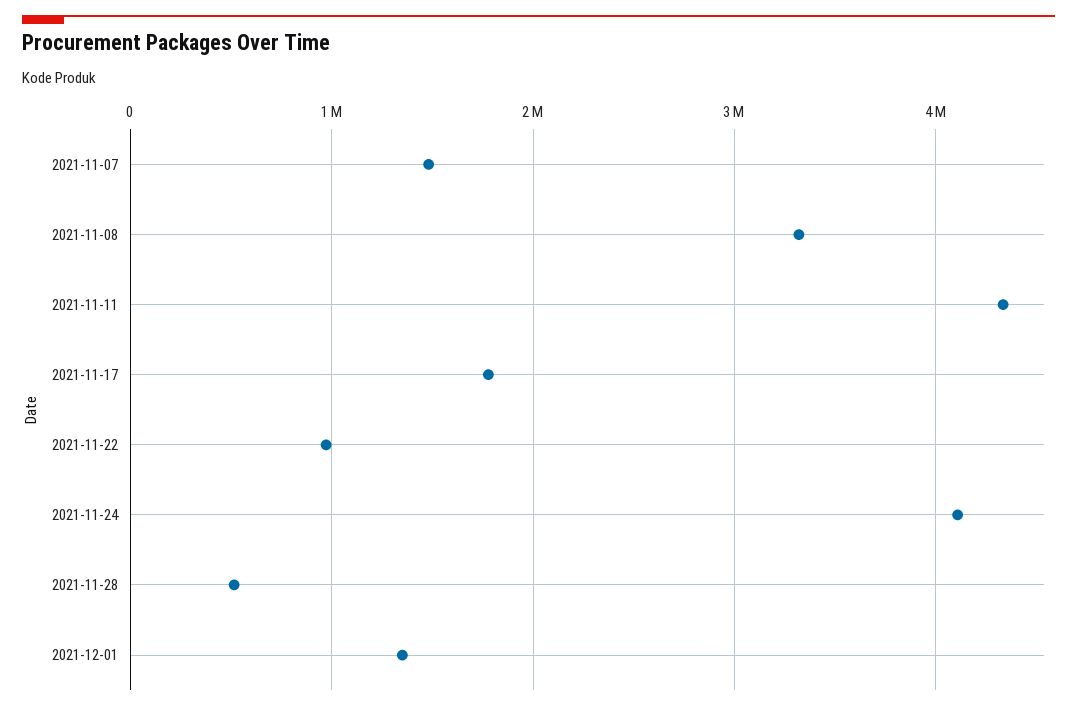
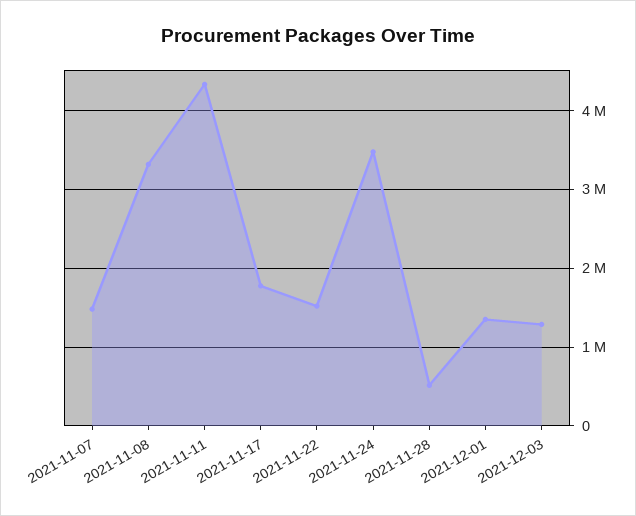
2021-11-22: 1000000 -> 1500000
2021-11-24: 4100000 -> 3500000
2021-12-03: none -> 1300000

